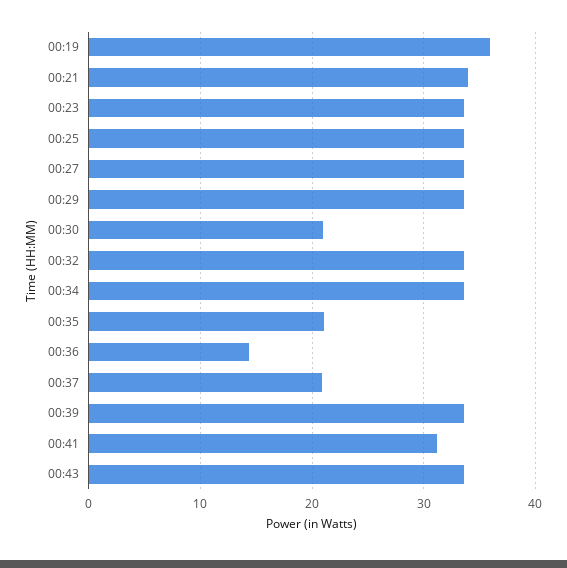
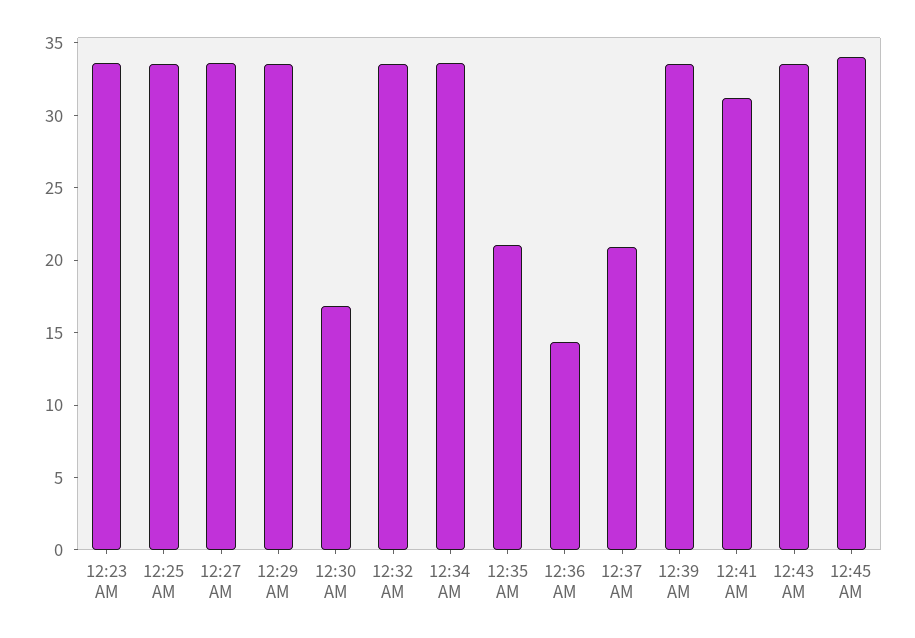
00:19: 36 -> none
00:21: 34 -> none
00:30: 21 -> 17
12:45 AM: none -> 34

